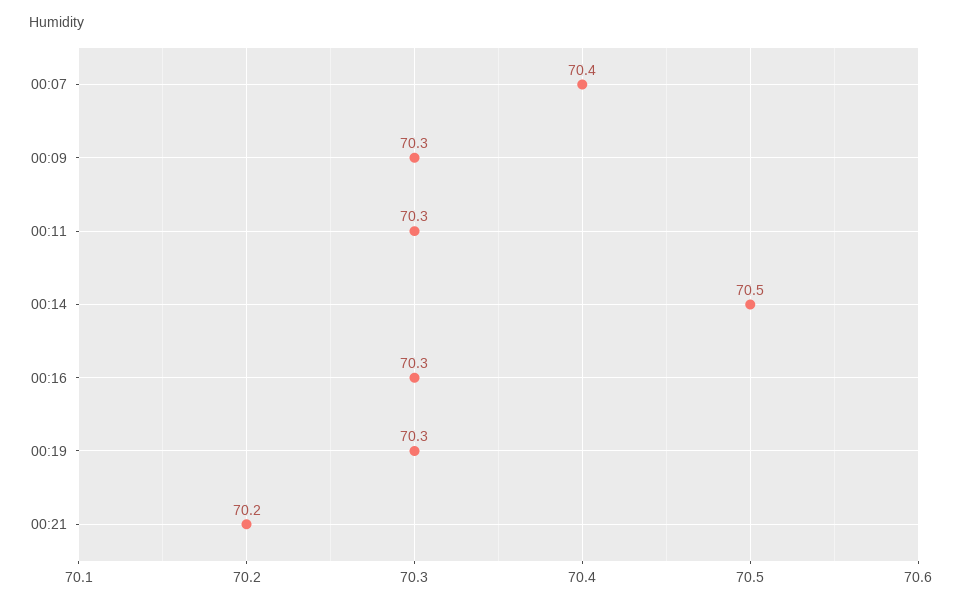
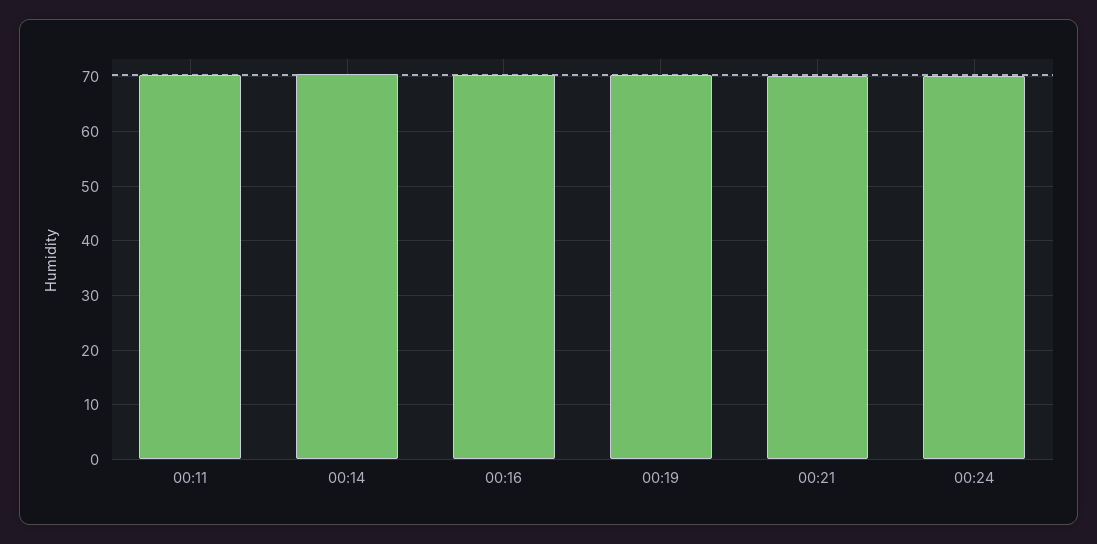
00:07: 70.4 -> none
00:09: 70.3 -> none
00:24: none -> 70

